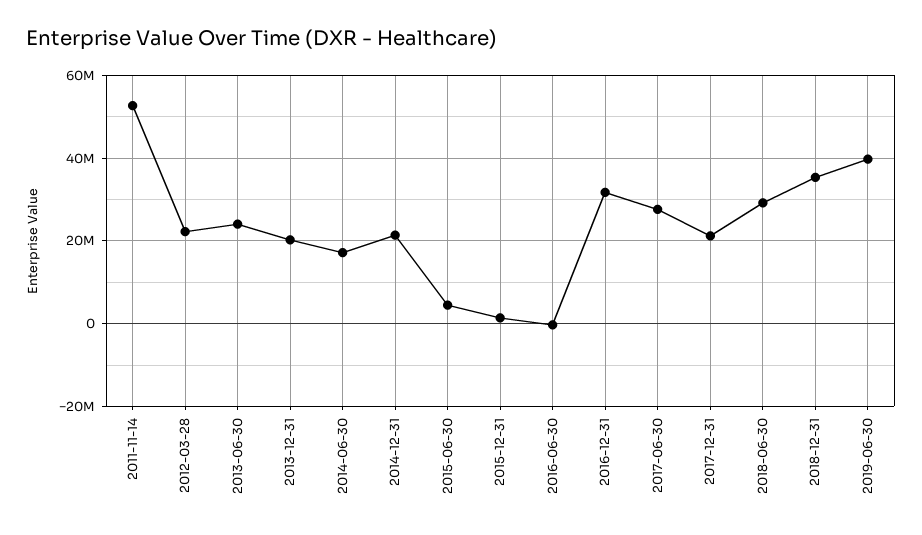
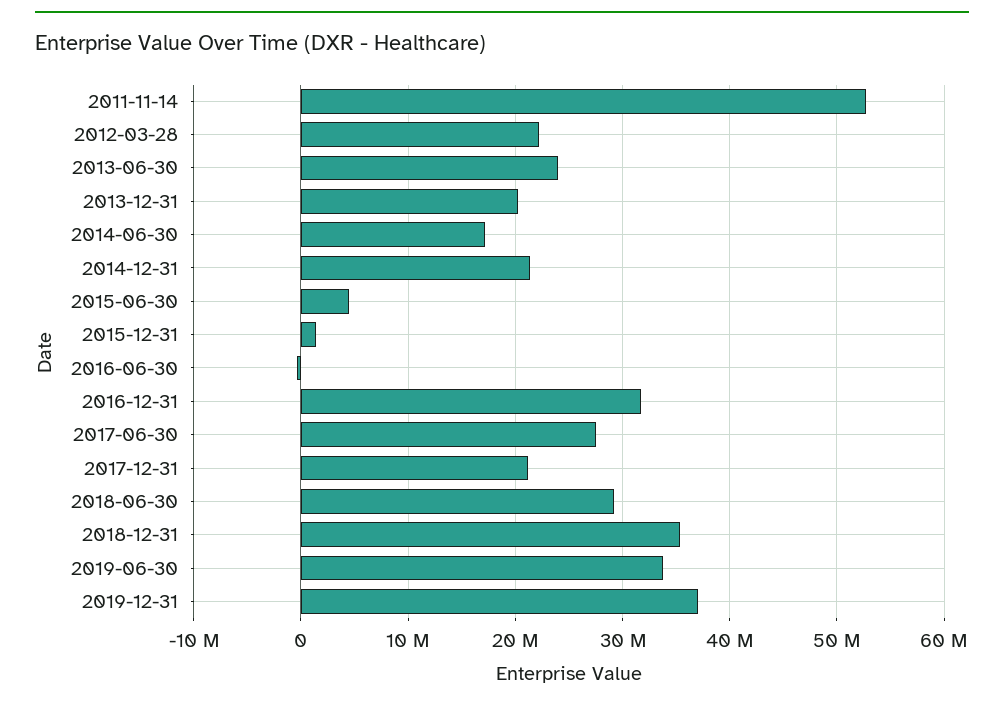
2019-06-30: 40000000 -> 34000000
2019-12-31: none -> 37000000

